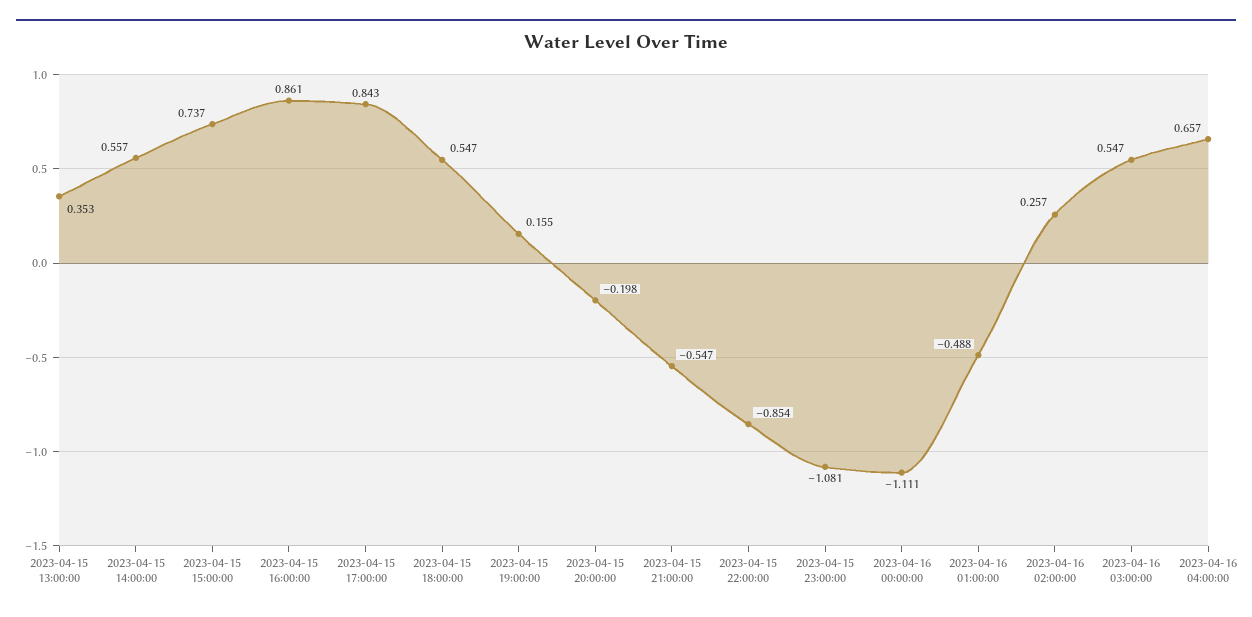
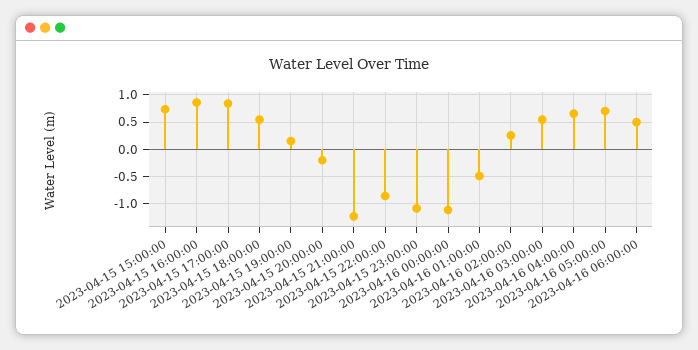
2023-04-15 13:00:00: 0.353 -> none
2023-04-15 14:00:00: 0.557 -> none
2023-04-15 21:00:00: -0.547 -> -1.25
2023-04-16 05:00:00: none -> 0.75
2023-04-16 06:00:00: none -> 0.5

